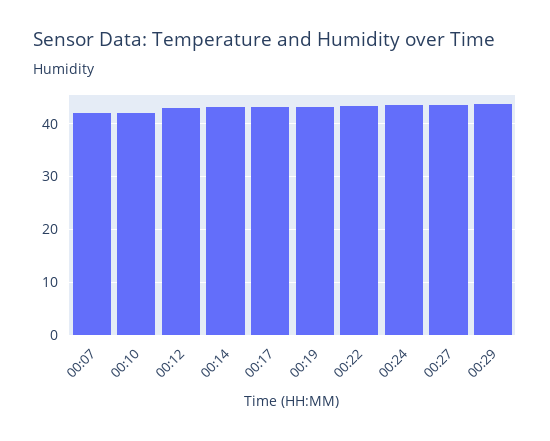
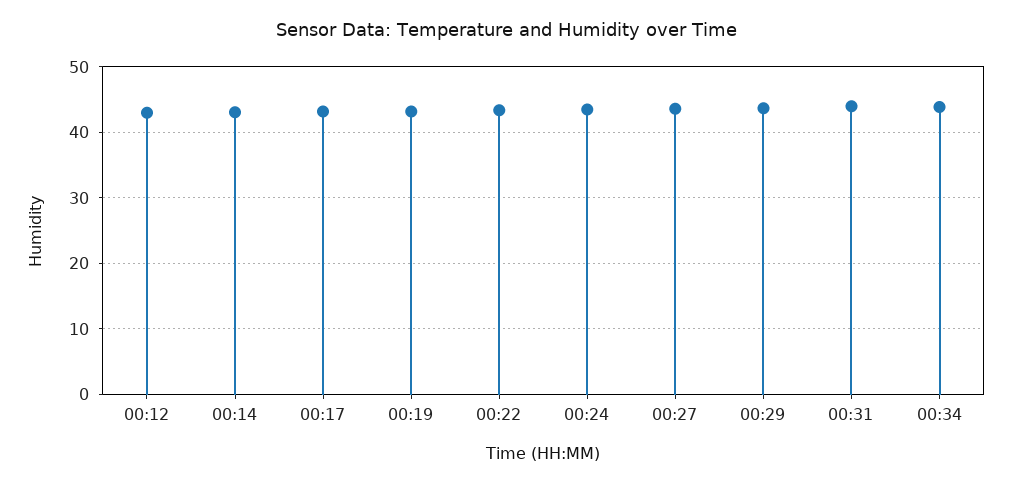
00:07: 42 -> none
00:10: 42 -> none
00:31: none -> 44
00:34: none -> 44

